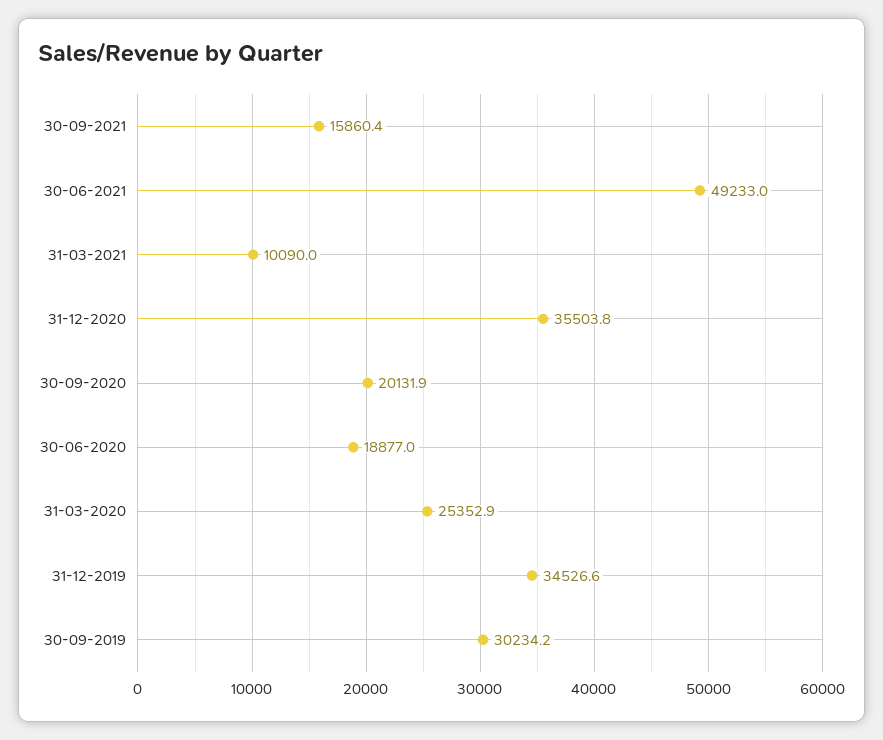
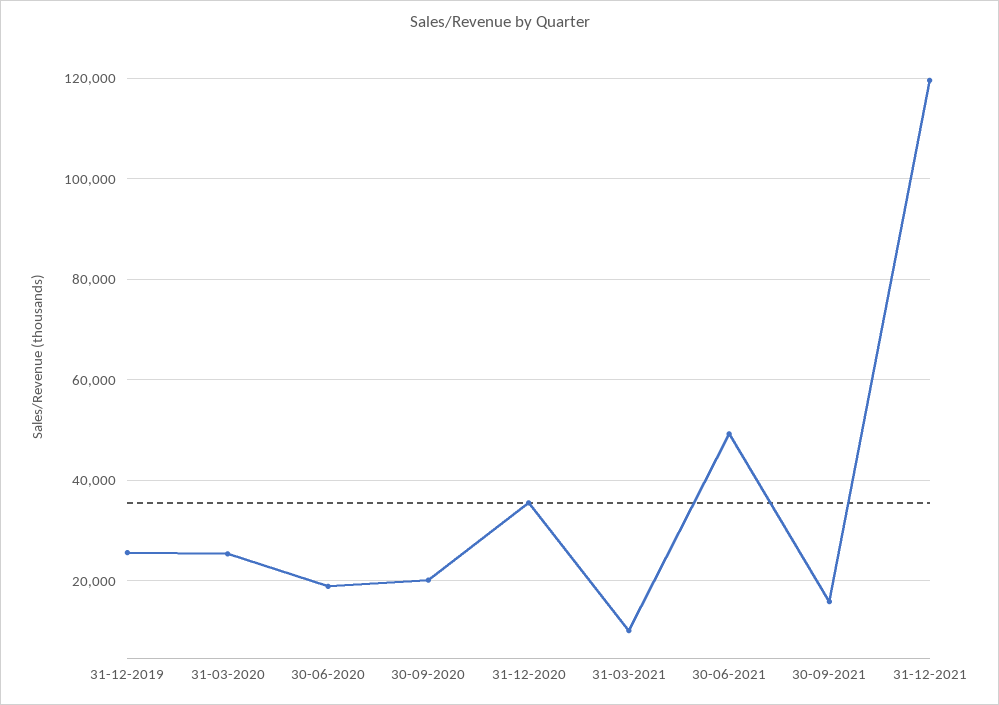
31-12-2019: 34526.6 -> 26000
30-09-2019: 30234.2 -> none
31-12-2021: none -> 120000

